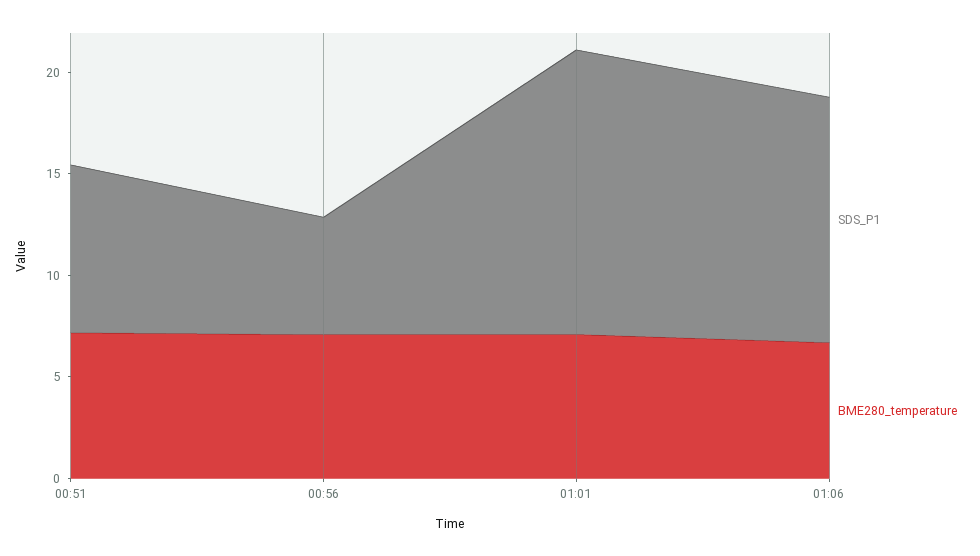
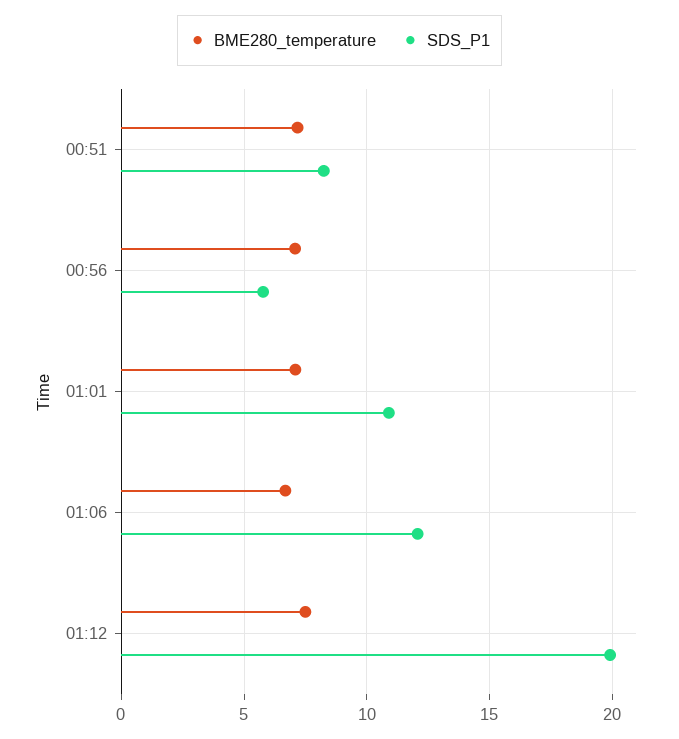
SDS_P1, 01:01: 14 -> 11
BME280_temperature, 01:12: none -> 7.5
SDS_P1, 01:12: none -> 20

